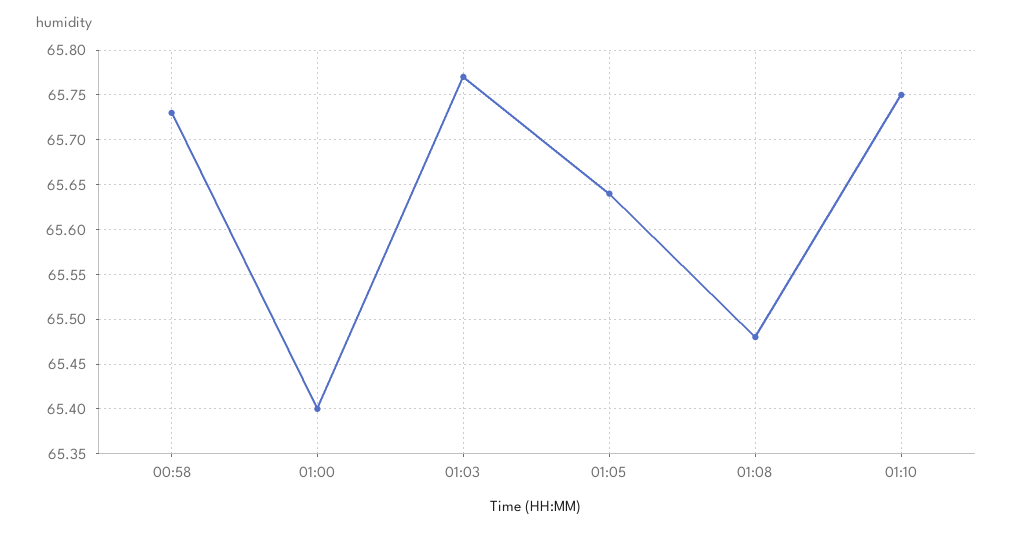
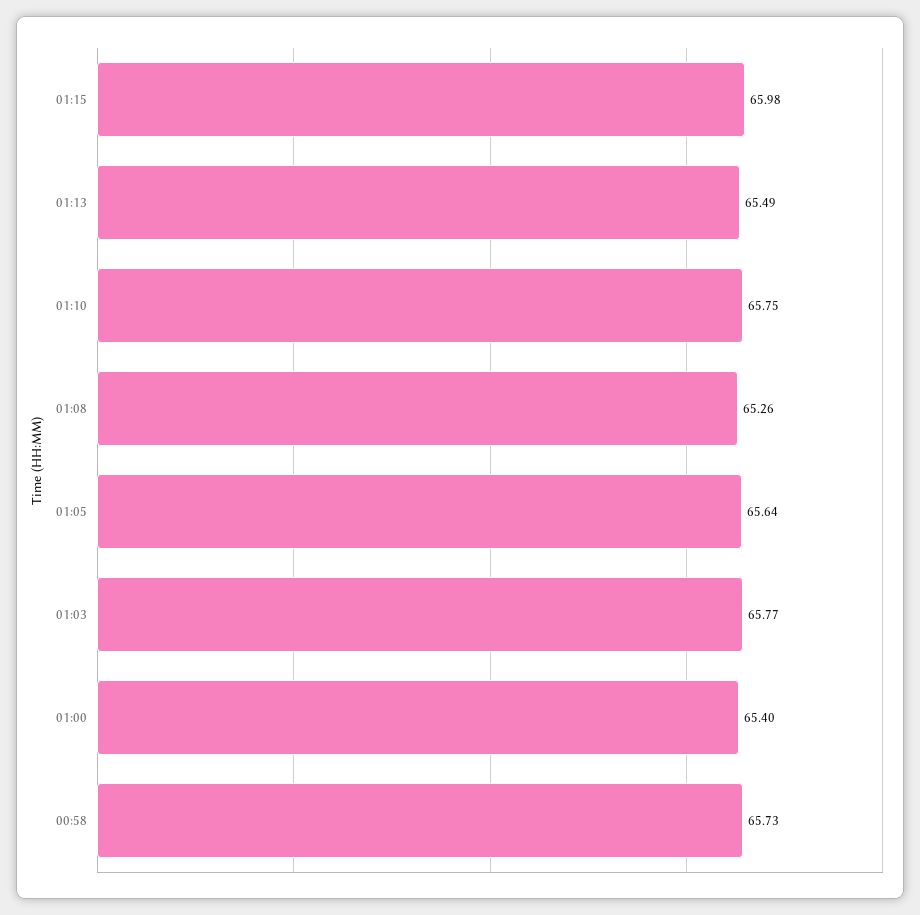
01:08: 65.48 -> 65.26
01:15: none -> 65.98
01:13: none -> 65.49

